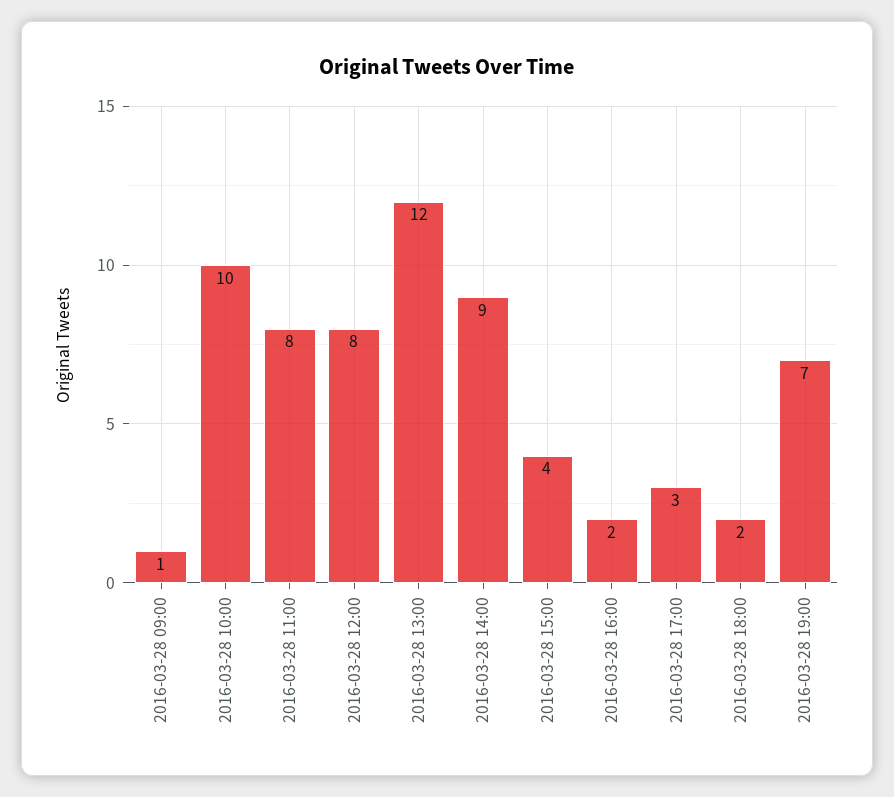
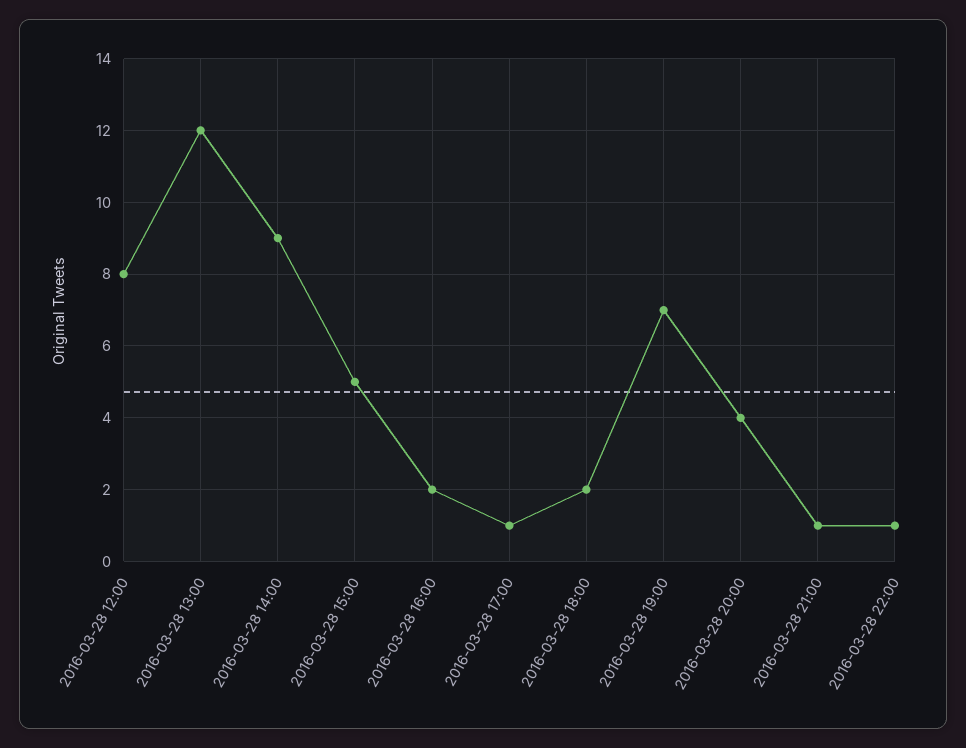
2016-03-28 09:00: 1 -> none
2016-03-28 10:00: 10 -> none
2016-03-28 11:00: 8 -> none
2016-03-28 15:00: 4 -> 5
2016-03-28 17:00: 3 -> 1
2016-03-28 20:00: none -> 4
2016-03-28 21:00: none -> 1
2016-03-28 22:00: none -> 1

